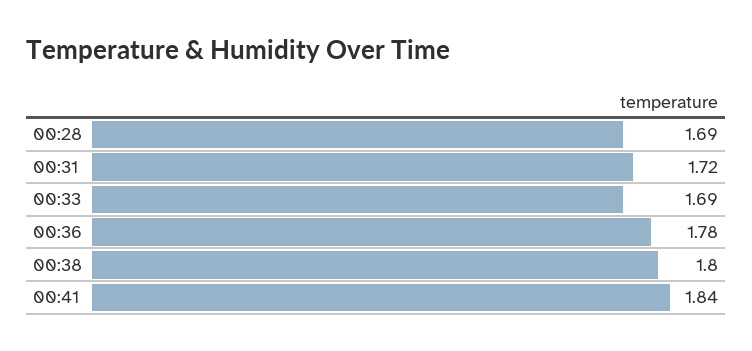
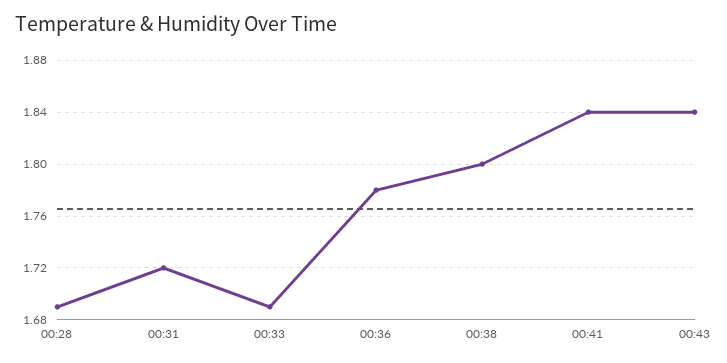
00:43: none -> 1.84

